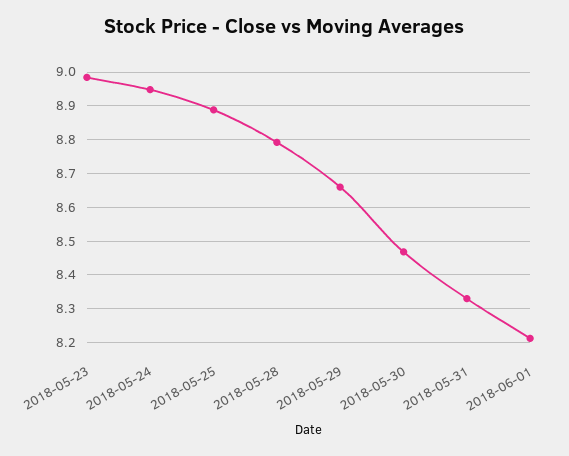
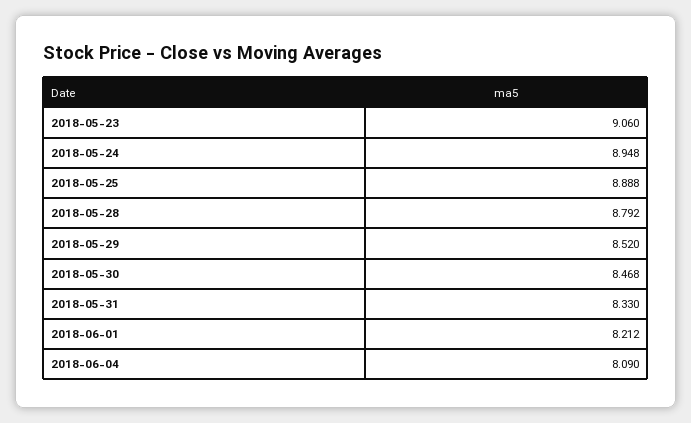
2018-05-23: 8.98 -> 9.06
2018-05-29: 8.66 -> 8.52
2018-06-04: none -> 8.09

